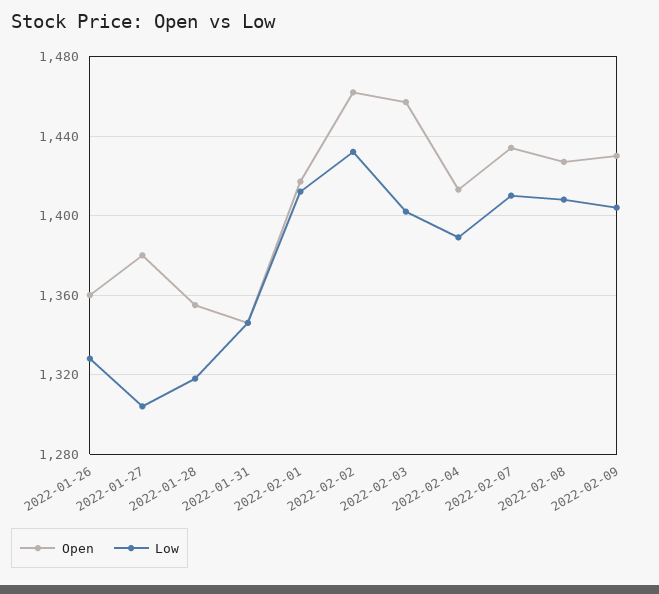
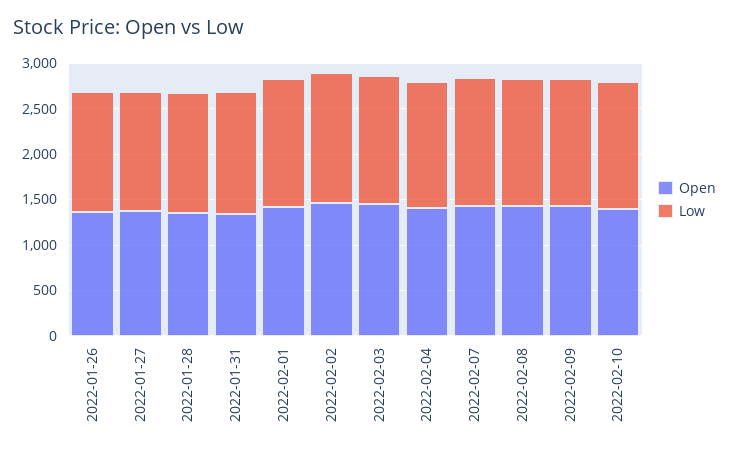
Open, 2022-02-10: none -> 1400
Low, 2022-02-10: none -> 1400

